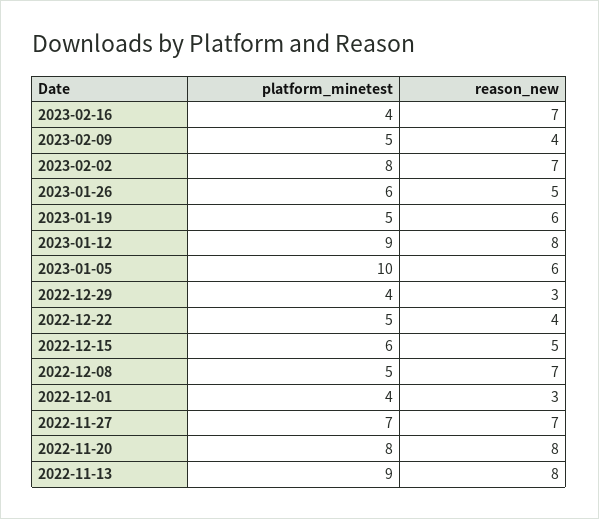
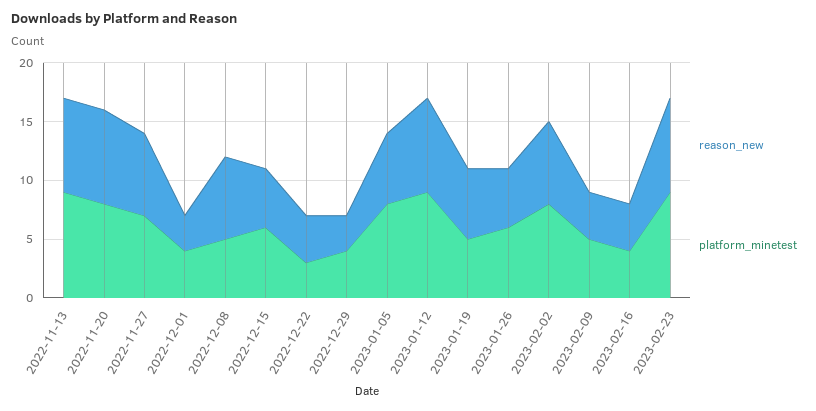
reason_new, 2023-02-16: 7 -> 4
platform_minetest, 2023-01-05: 10 -> 8
platform_minetest, 2022-12-22: 5 -> 3
reason_new, 2023-02-23: none -> 8
platform_minetest, 2023-02-23: none -> 9

